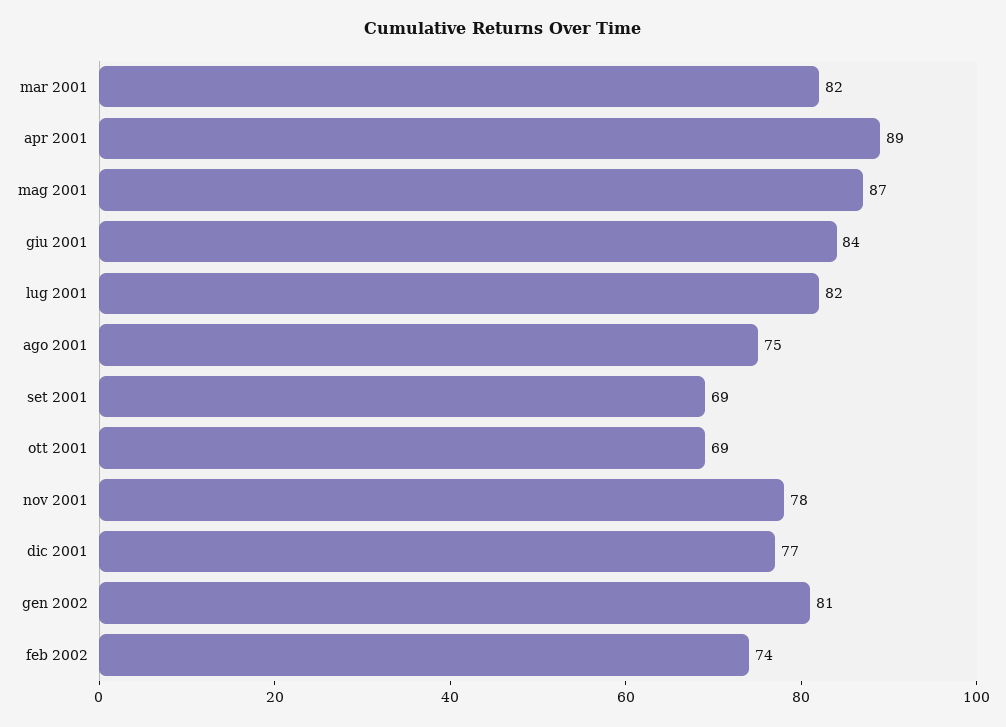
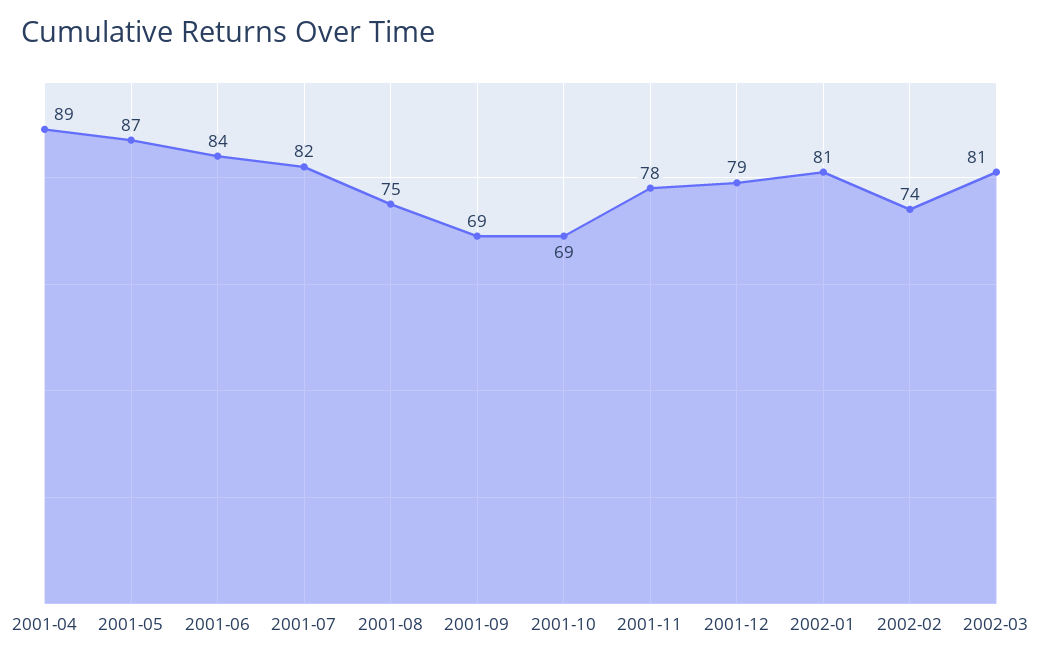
mar 2001: 82 -> none
dic 2001: 77 -> 79
2002-03: none -> 81

